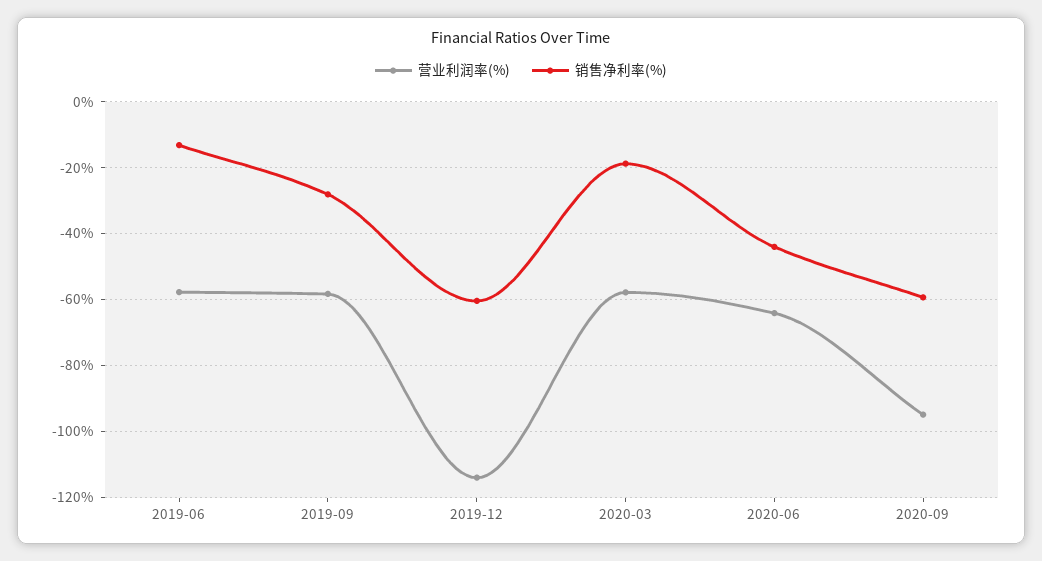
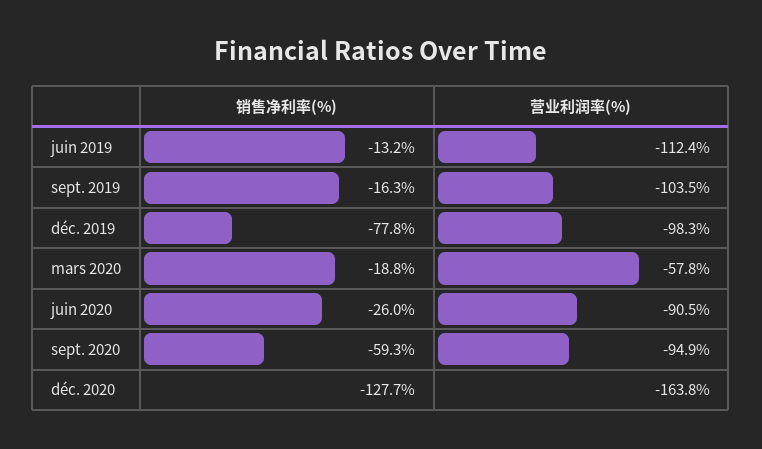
营业利润率(%), 2019-06: -58 -> -112.4
营业利润率(%), 2019-09: -58 -> -103.5
销售净利率(%), 2019-09: -28 -> -16.3
营业利润率(%), 2019-12: -114 -> -98.3
销售净利率(%), 2019-12: -60 -> -77.8
营业利润率(%), 2020-06: -64 -> -90.5
销售净利率(%), 2020-06: -44 -> -26
销售净利率(%), déc. 2020: none -> -127.7
营业利润率(%), déc. 2020: none -> -163.8

